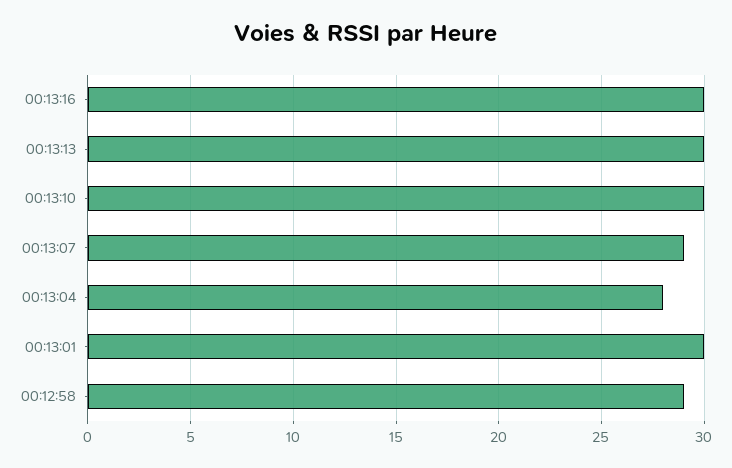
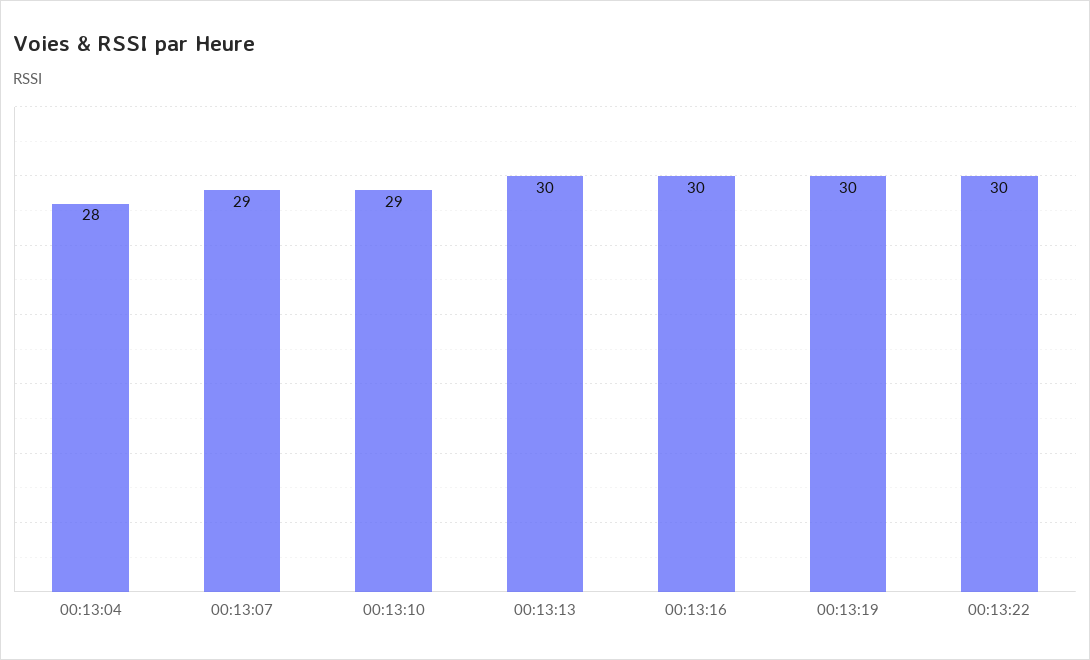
00:13:10: 30 -> 29
00:13:01: 30 -> none
00:12:58: 29 -> none
00:13:19: none -> 30
00:13:22: none -> 30

